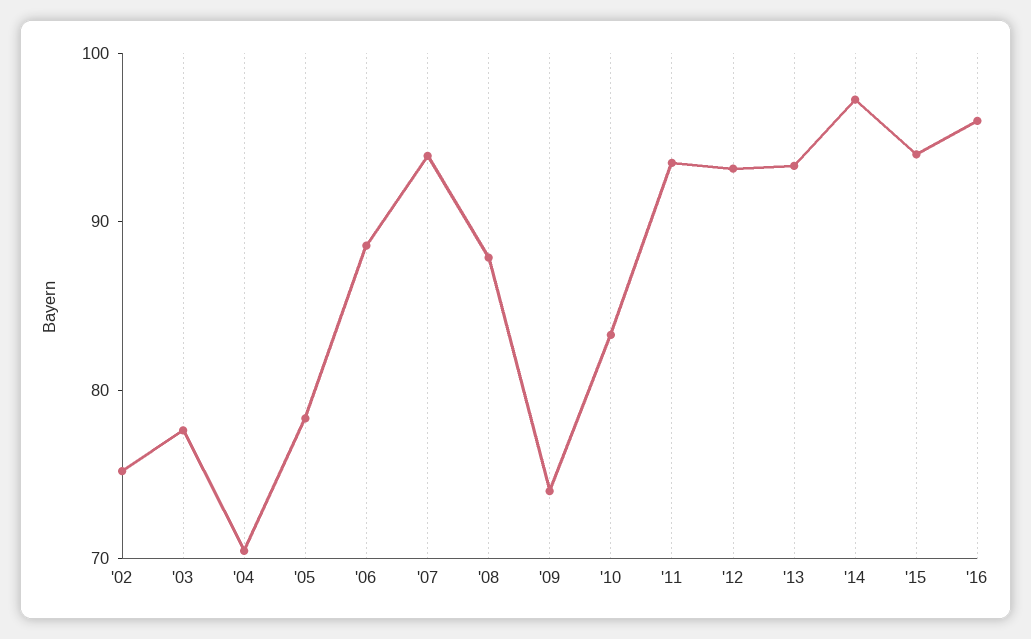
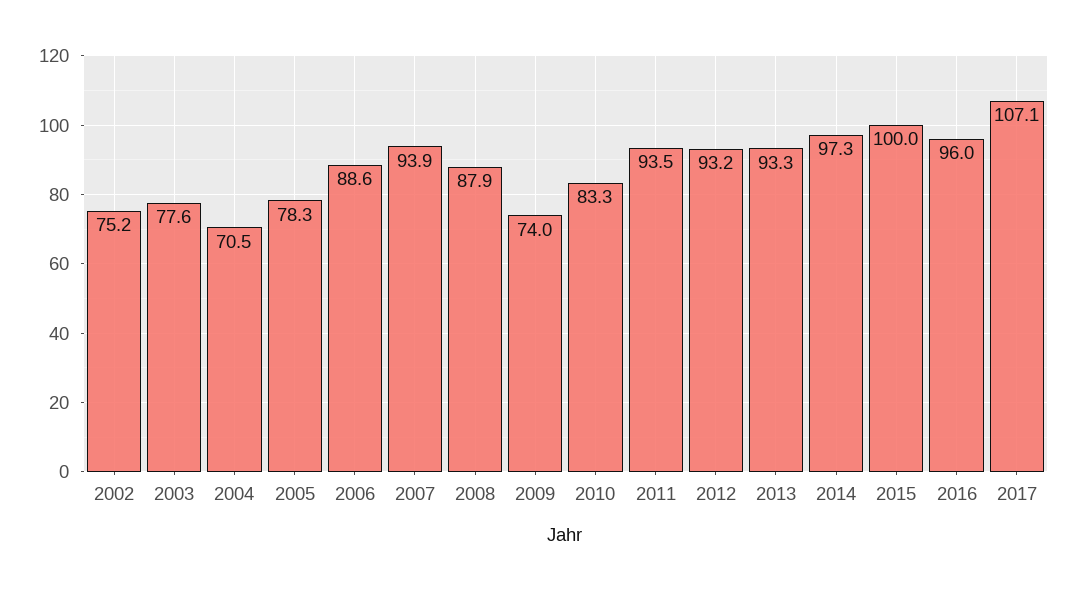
'15: 94 -> 100
2017: none -> 107.1

